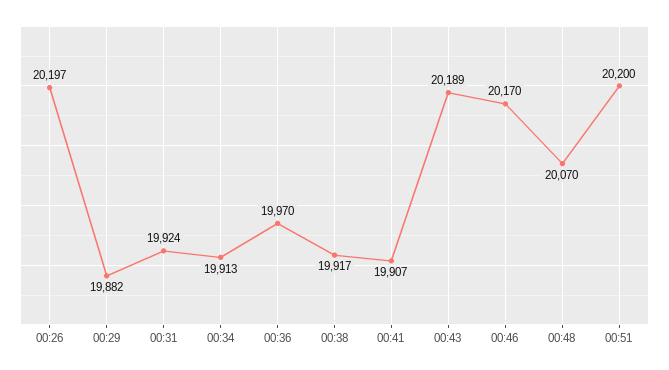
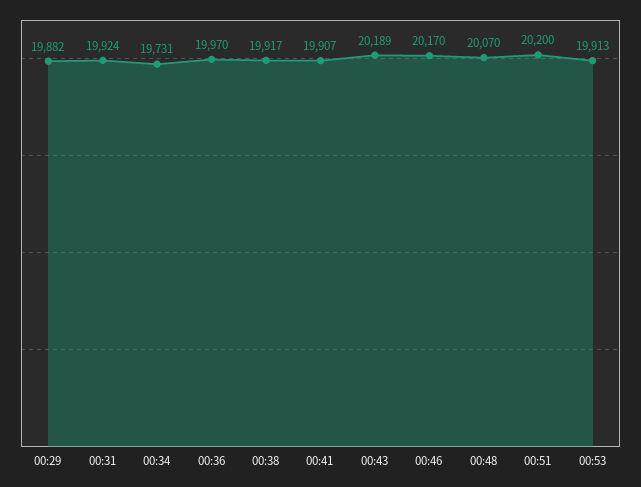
00:26: 20197 -> none
00:34: 19913 -> 19731
00:53: none -> 19913

